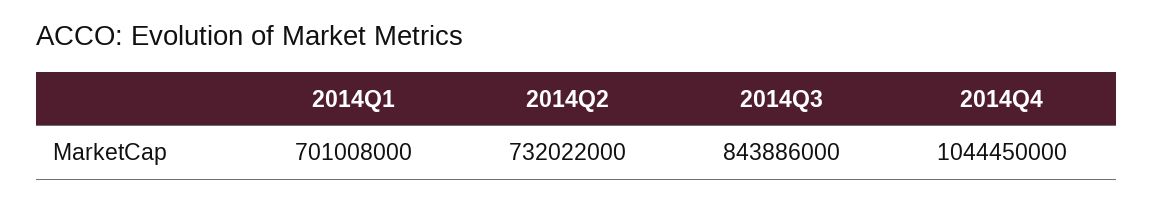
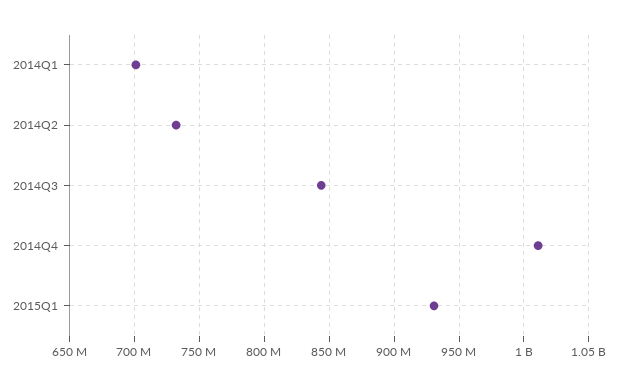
2014Q4: 1044450000 -> 1010000000
2015Q1: none -> 930000000

